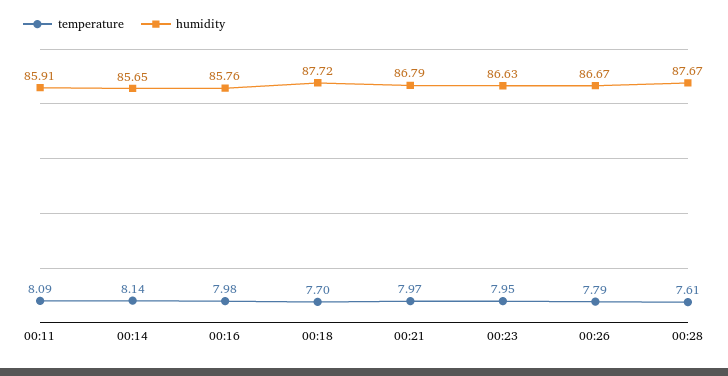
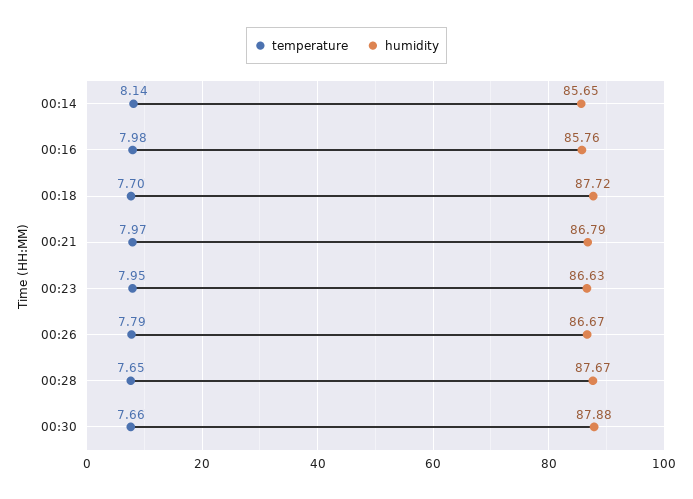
temperature, 00:11: 8.09 -> none
humidity, 00:11: 85.91 -> none
temperature, 00:28: 7.61 -> 7.65
temperature, 00:30: none -> 7.66
humidity, 00:30: none -> 87.88

